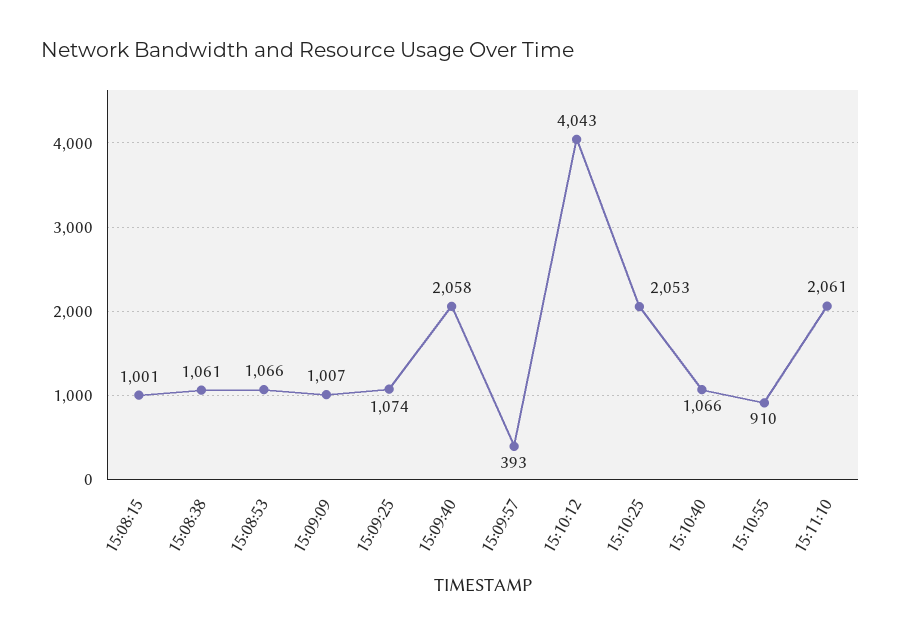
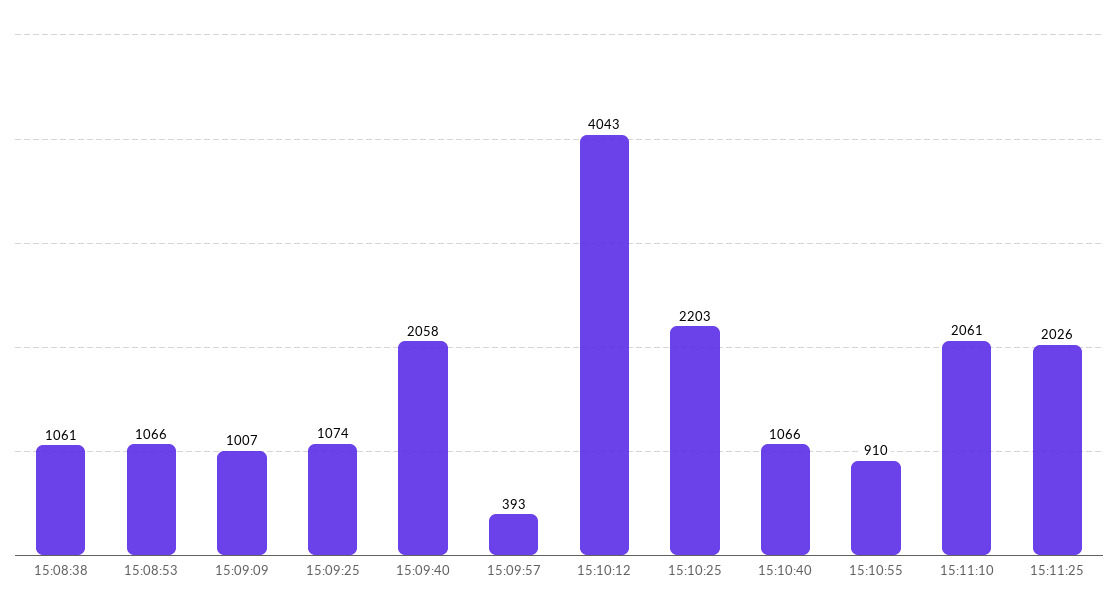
15:08:15: 1001 -> none
15:10:25: 2053 -> 2203
15:11:25: none -> 2026

